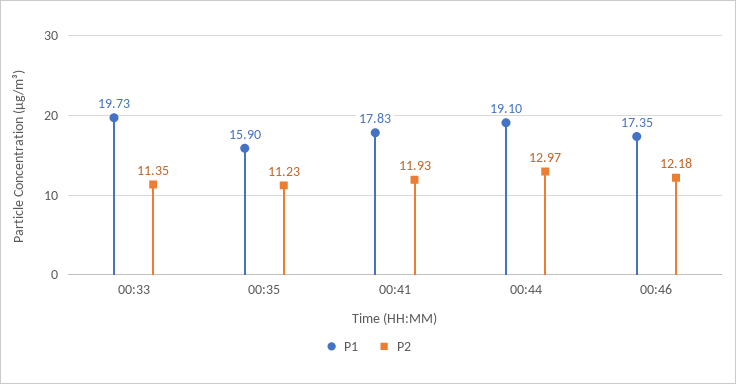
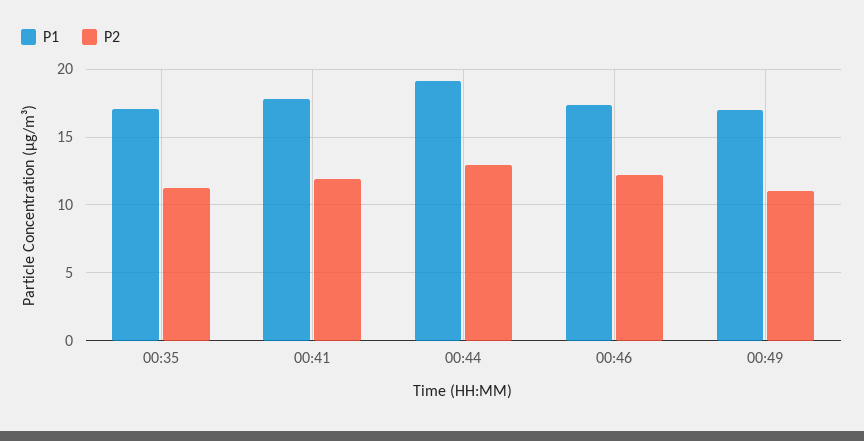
P1, 00:33: 19.73 -> none
P2, 00:33: 11.35 -> none
P1, 00:35: 15.9 -> 17
P1, 00:49: none -> 17
P2, 00:49: none -> 11

